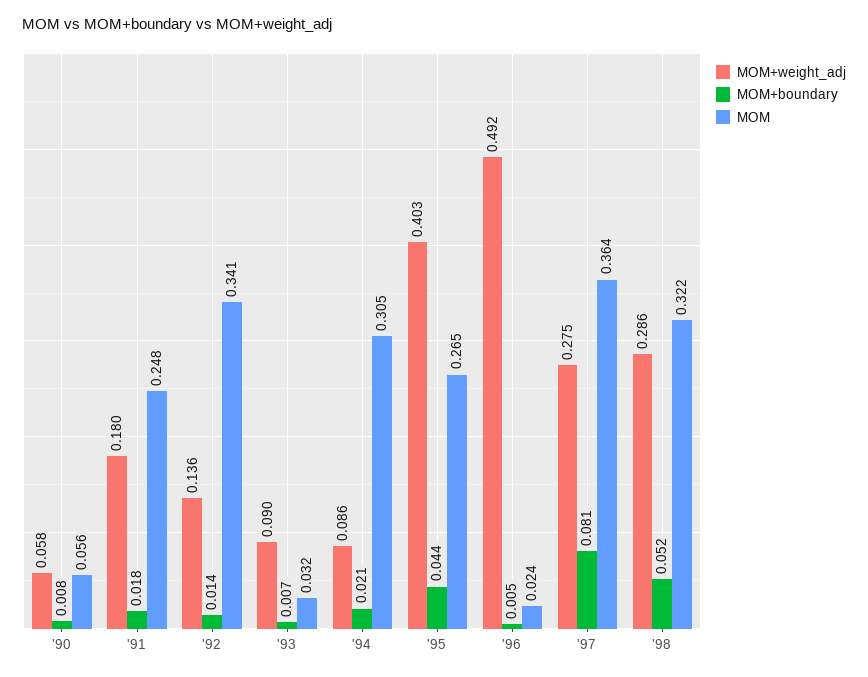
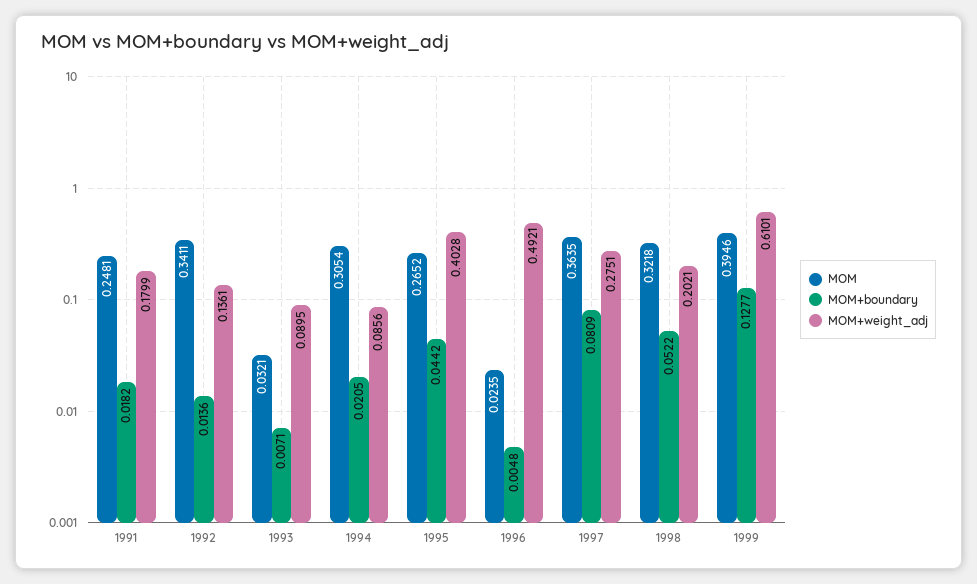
MOM+weight_adj, '90: 0.058 -> none
MOM+boundary, '90: 0.008 -> none
MOM, '90: 0.056 -> none
MOM+weight_adj, '98: 0.286 -> 0.2021
MOM, 1999: none -> 0.3946
MOM+boundary, 1999: none -> 0.1277
MOM+weight_adj, 1999: none -> 0.6101

